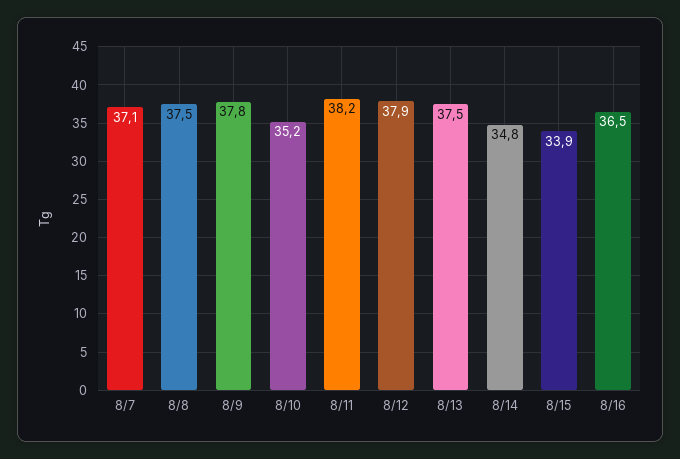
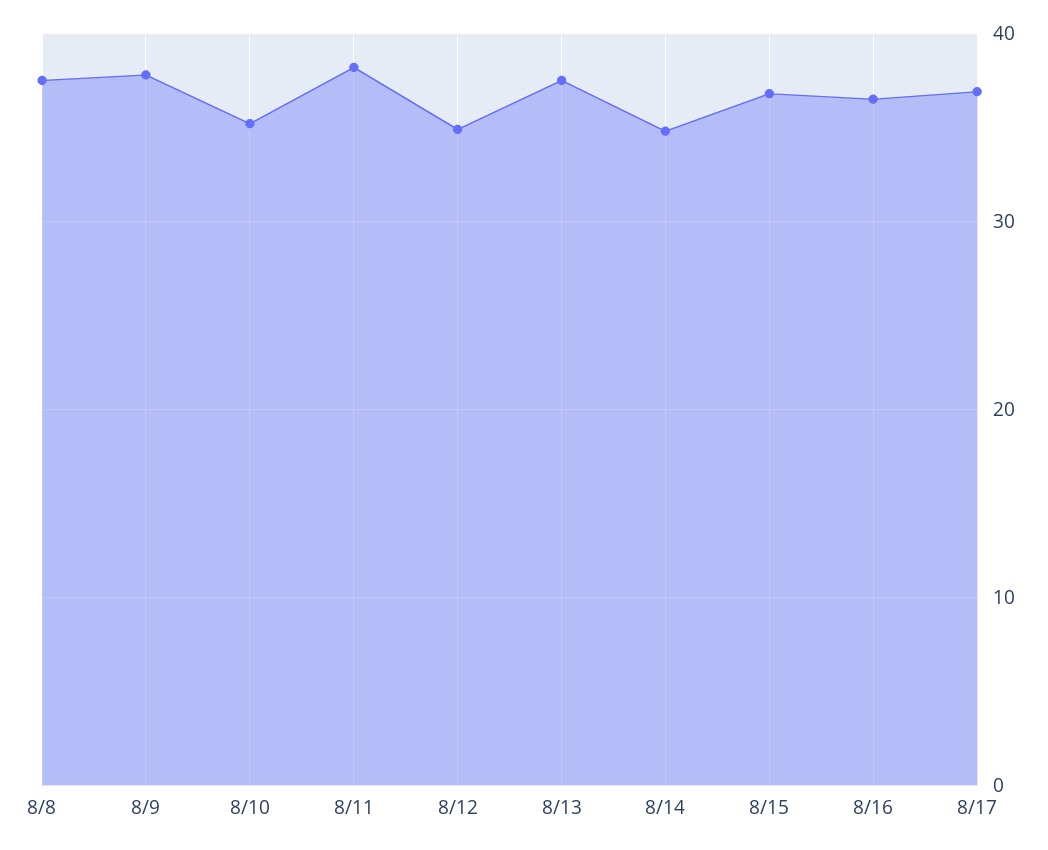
8/7: 37.1 -> none
8/12: 37.9 -> 35
8/15: 33.9 -> 37
8/17: none -> 37

